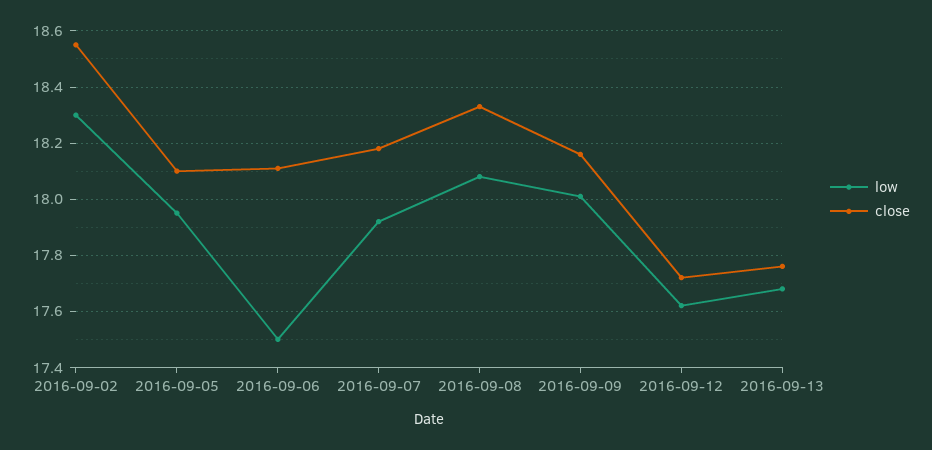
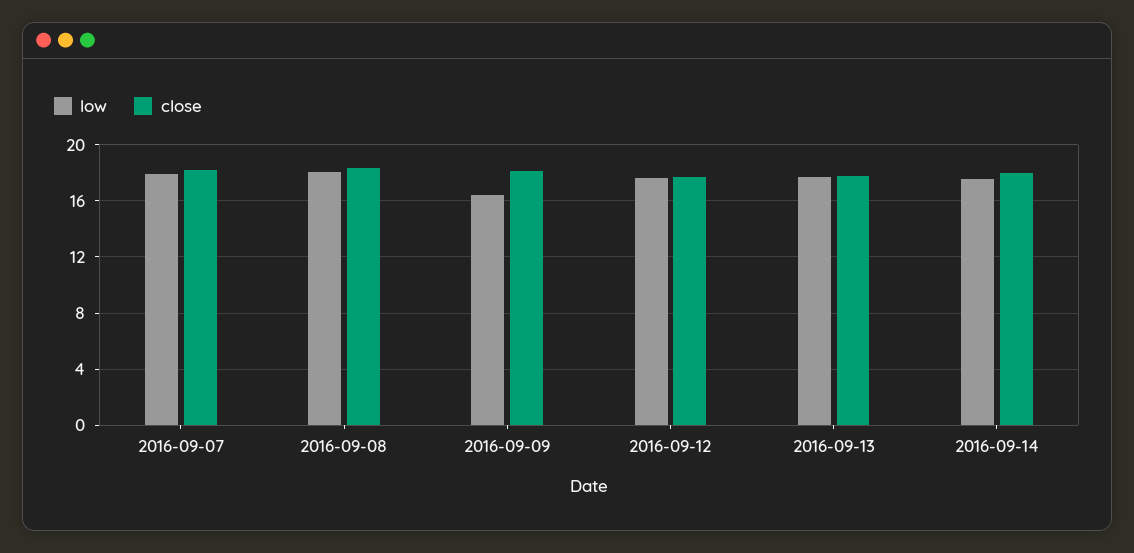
low, 2016-09-02: 18.3 -> none
close, 2016-09-02: 18.55 -> none
low, 2016-09-05: 17.95 -> none
close, 2016-09-05: 18.1 -> none
low, 2016-09-06: 17.5 -> none
close, 2016-09-06: 18.1 -> none
low, 2016-09-09: 18 -> 16.5
low, 2016-09-14: none -> 17.5
close, 2016-09-14: none -> 18

